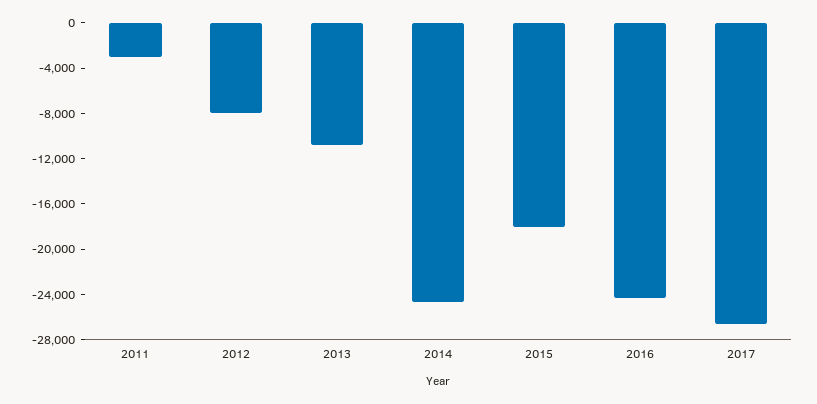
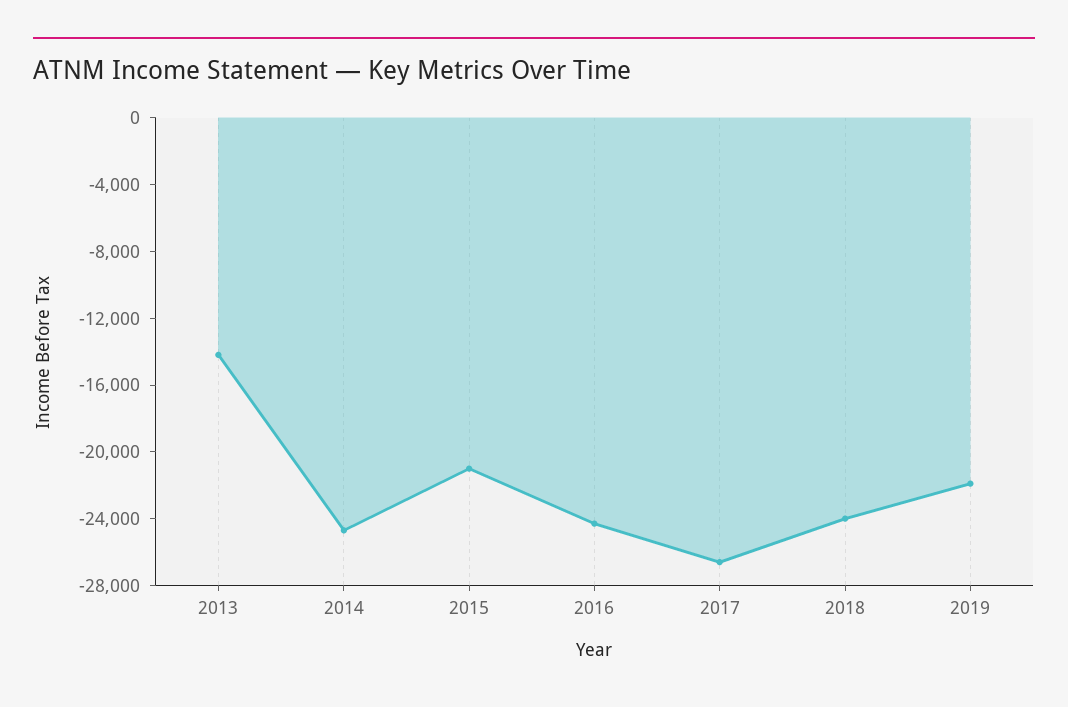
2011: -3000 -> none
2012: -8000 -> none
2013: -11000 -> -14000
2015: -18000 -> -21000
2018: none -> -24000
2019: none -> -22000

